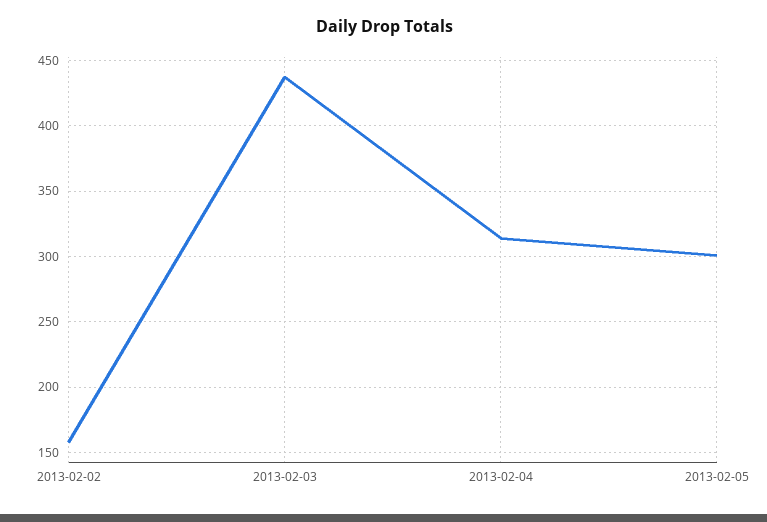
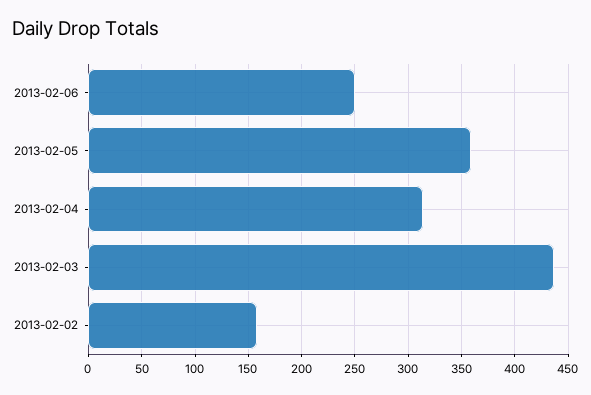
2013-02-05: 300 -> 360
2013-02-06: none -> 250

